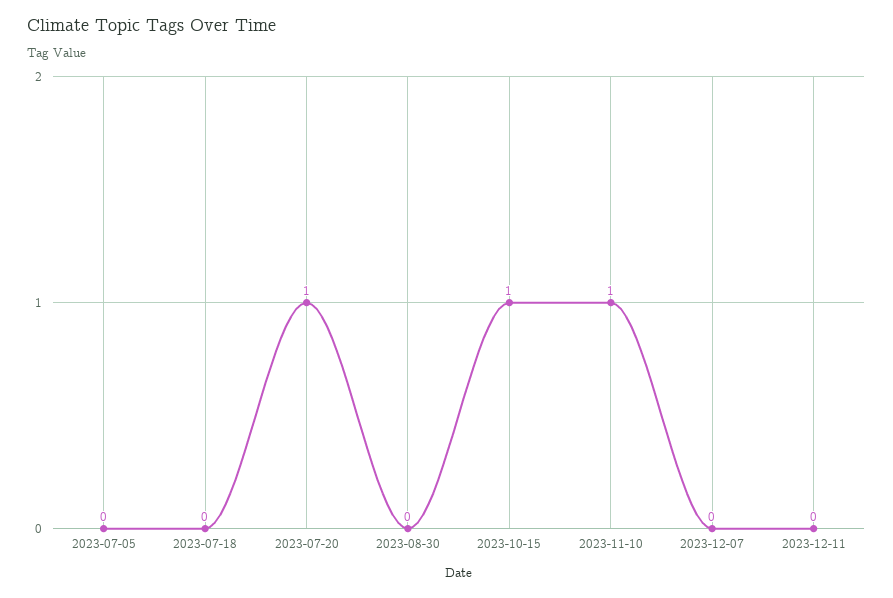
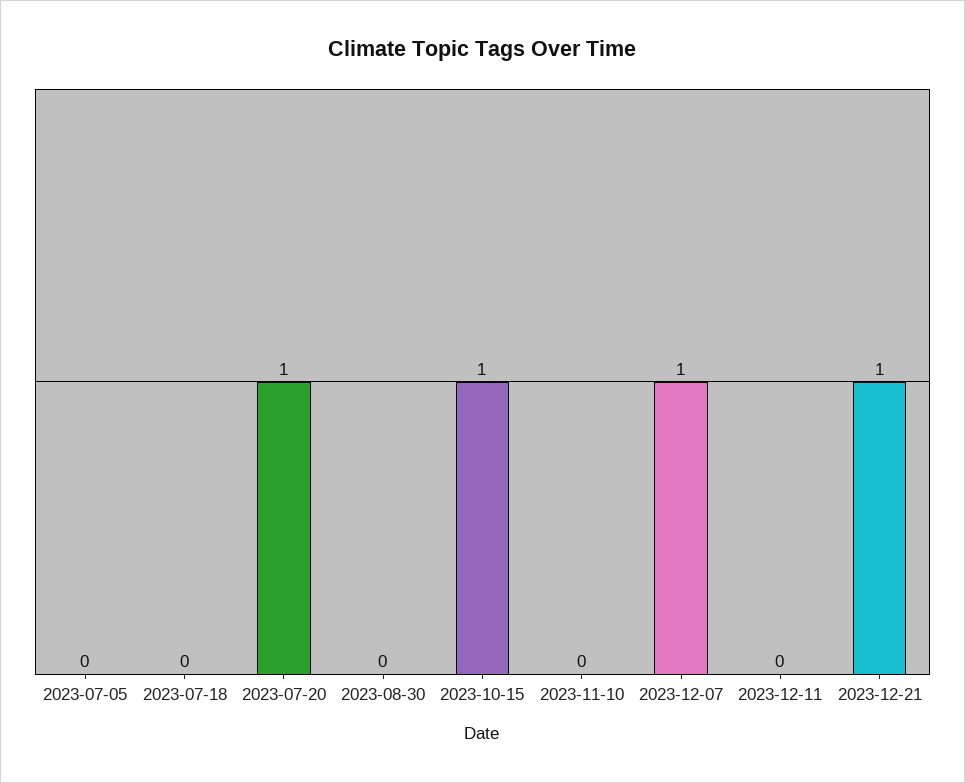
2023-11-10: 1 -> 0
2023-12-07: 0 -> 1
2023-12-21: none -> 1

